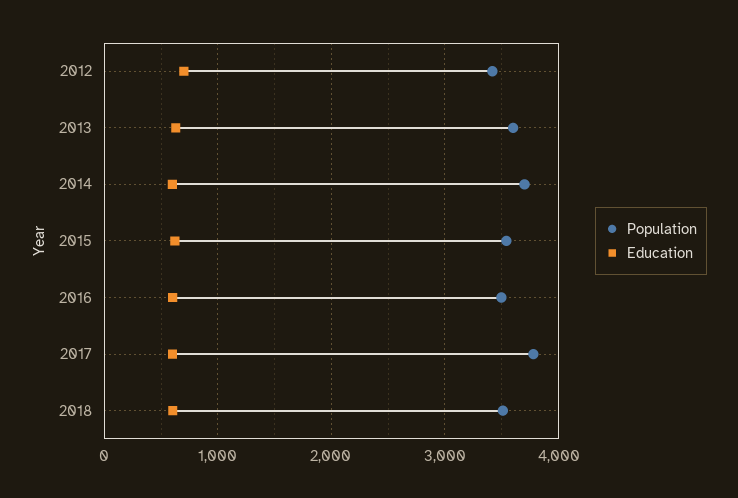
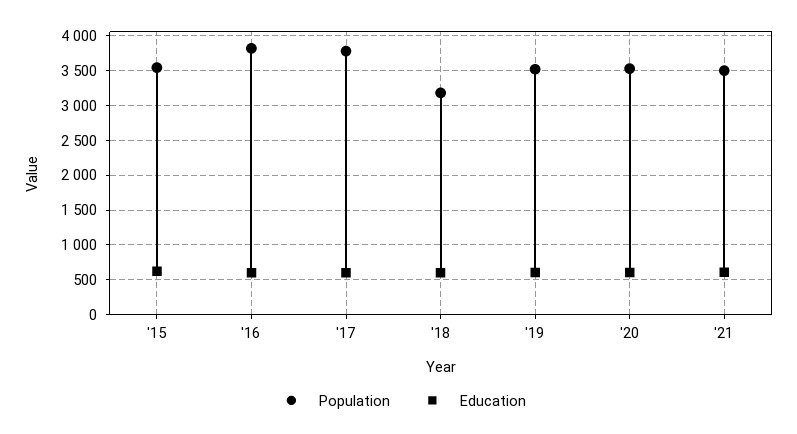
Population, 2012: 3400 -> none
Education, 2012: 700 -> none
Population, 2013: 3600 -> none
Education, 2013: 600 -> none
Population, 2014: 3700 -> none
Education, 2014: 600 -> none
Population, 2016: 3500 -> 3800
Population, 2018: 3500 -> 3200
Population, '19: none -> 3500
Education, '19: none -> 600
Population, '20: none -> 3500
Education, '20: none -> 600
Population, '21: none -> 3500
Education, '21: none -> 600

